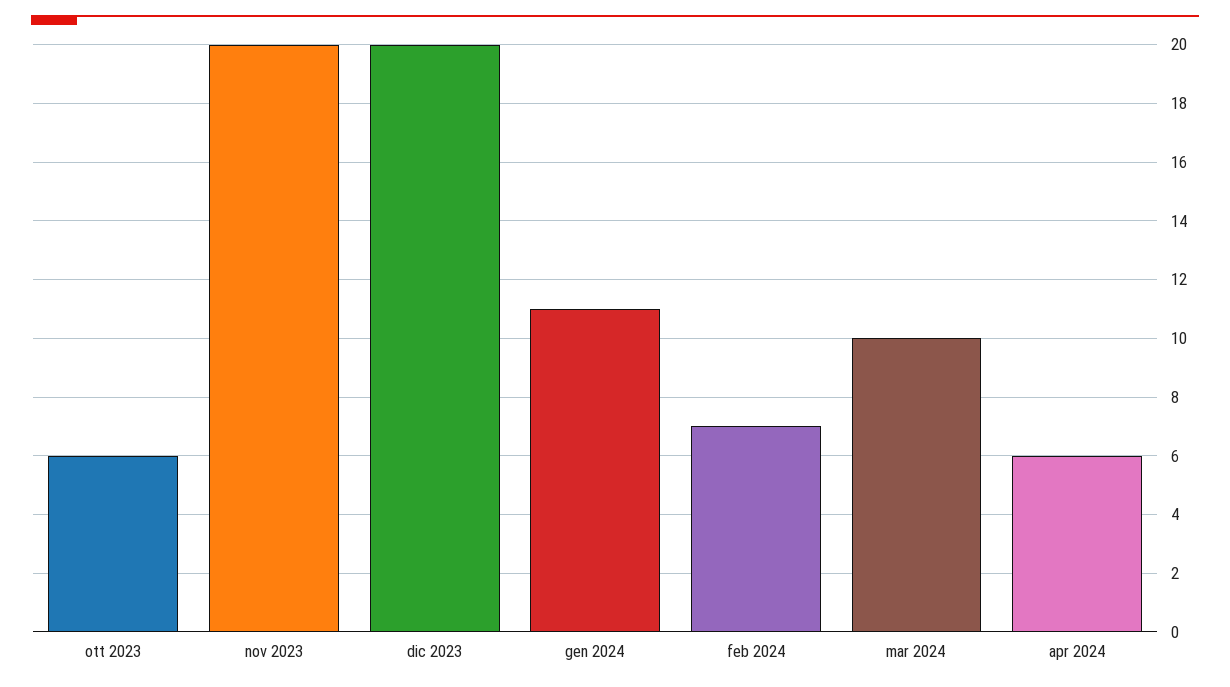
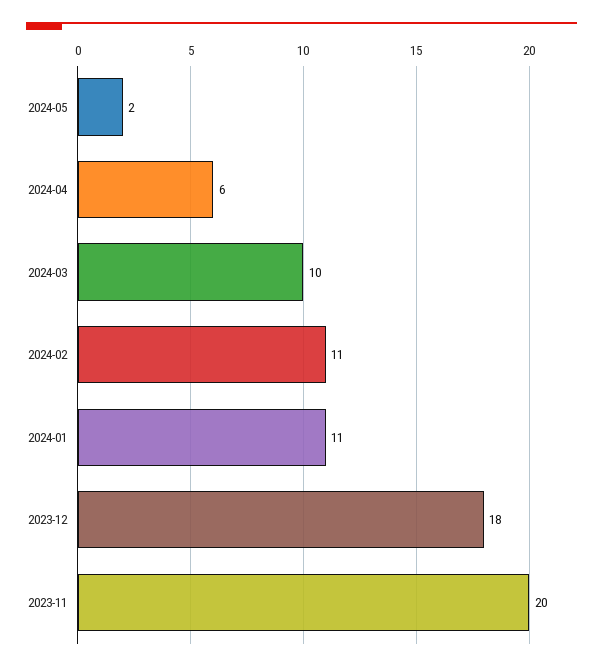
ott 2023: 6 -> none
dic 2023: 20 -> 18
feb 2024: 7 -> 11
2024-05: none -> 2

